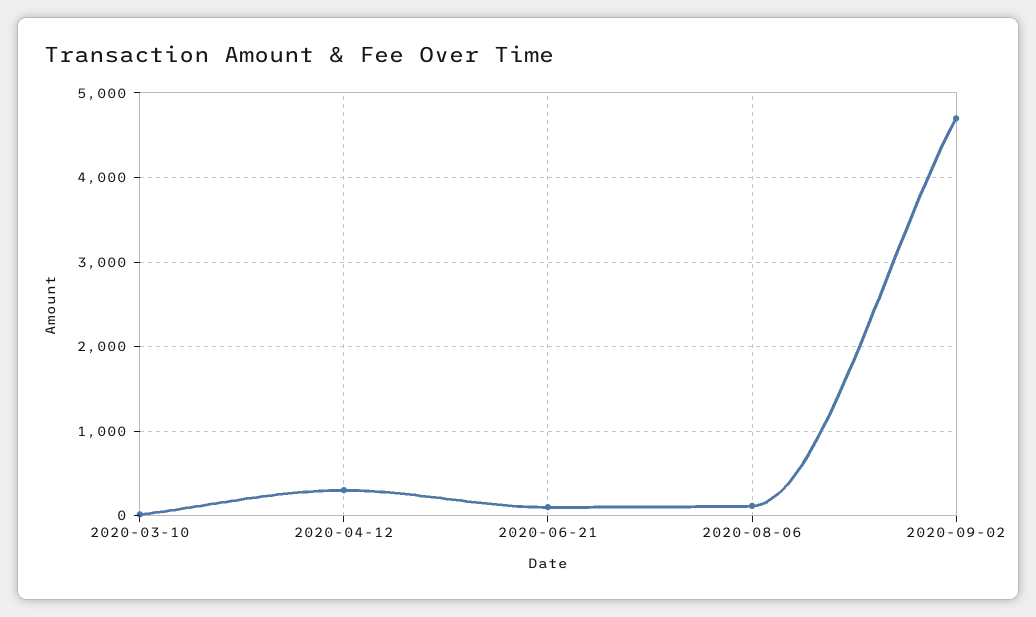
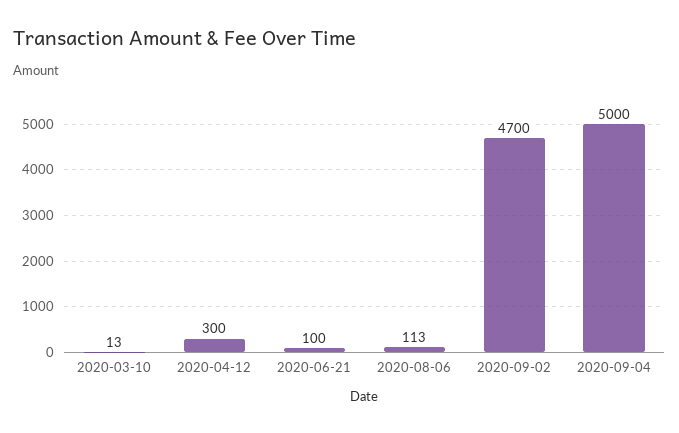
2020-09-04: none -> 5000

